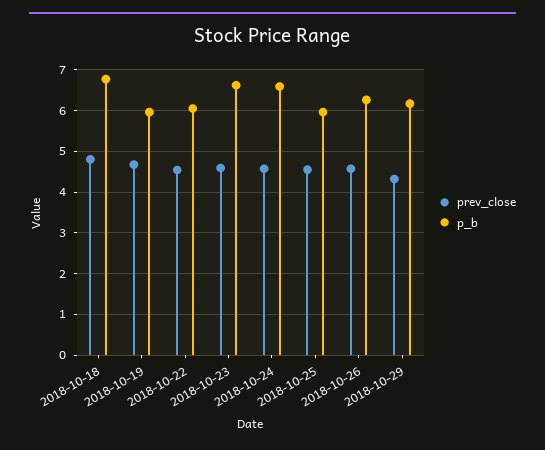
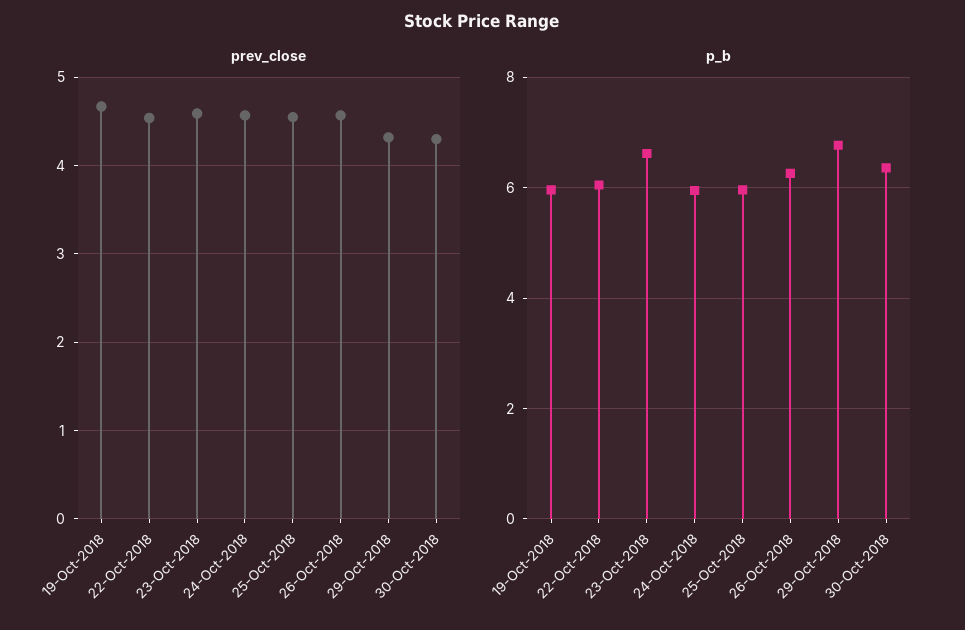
prev_close, 2018-10-18: 4.8 -> none
p_b, 2018-10-18: 6.8 -> none
p_b, 2018-10-24: 6.6 -> 6
p_b, 2018-10-29: 6.2 -> 6.8
prev_close, 30-Oct-2018: none -> 4.3
p_b, 30-Oct-2018: none -> 6.4

